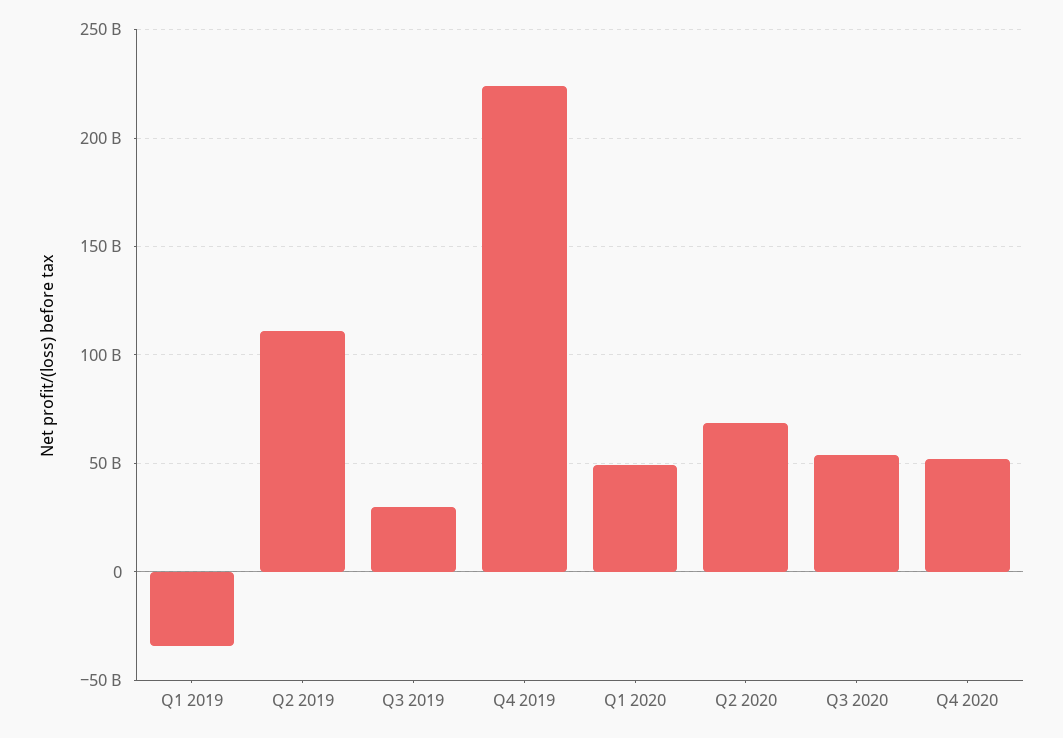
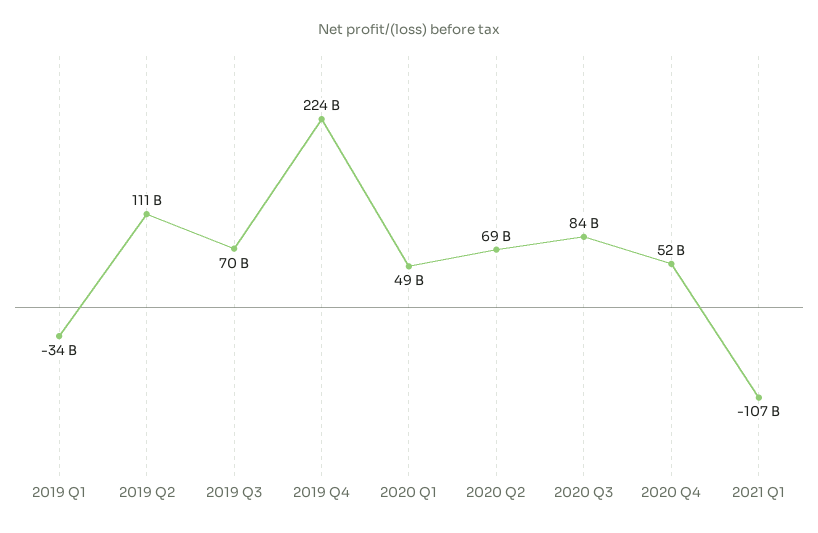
Q3 2019: 30000000000 -> 70000000000
Q3 2020: 55000000000 -> 84000000000
2021 Q1: none -> -107000000000

